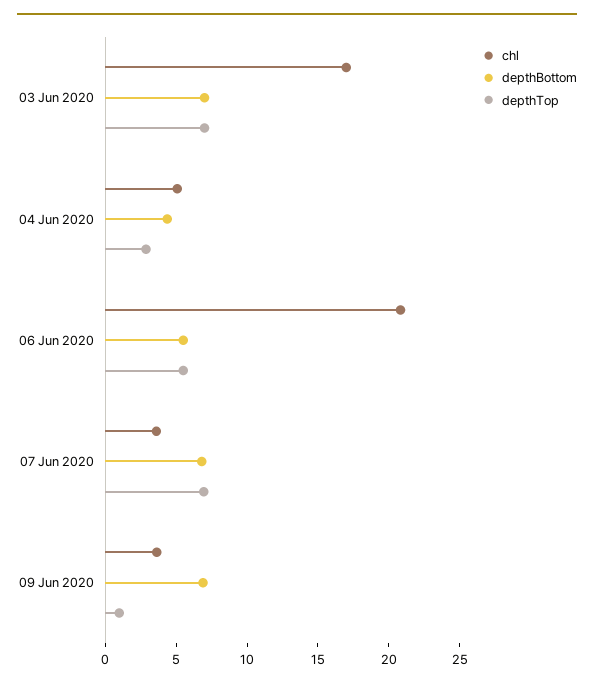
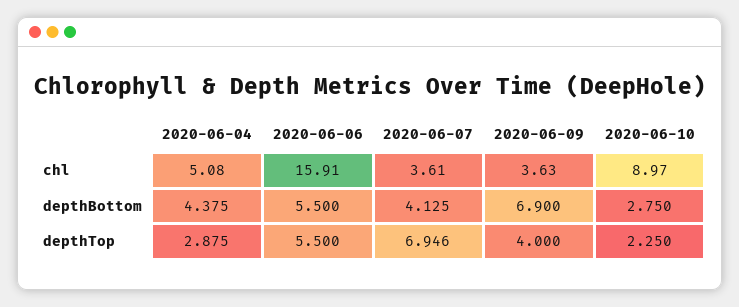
chl, 03 Jun 2020: 17 -> none
depthBottom, 03 Jun 2020: 7 -> none
depthTop, 03 Jun 2020: 7 -> none
chl, 06 Jun 2020: 21 -> 15.91
depthBottom, 07 Jun 2020: 7 -> 4.125
depthTop, 09 Jun 2020: 1 -> 4
chl, 2020-06-10: none -> 8.97
depthBottom, 2020-06-10: none -> 2.75
depthTop, 2020-06-10: none -> 2.25

